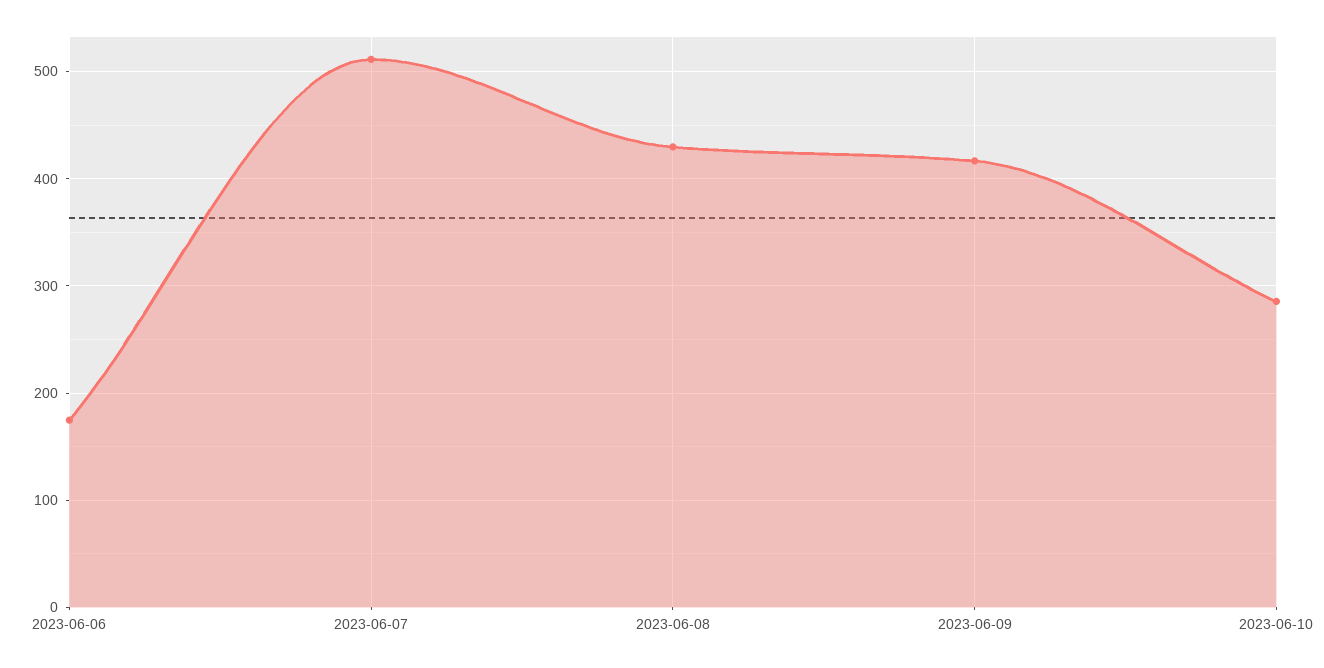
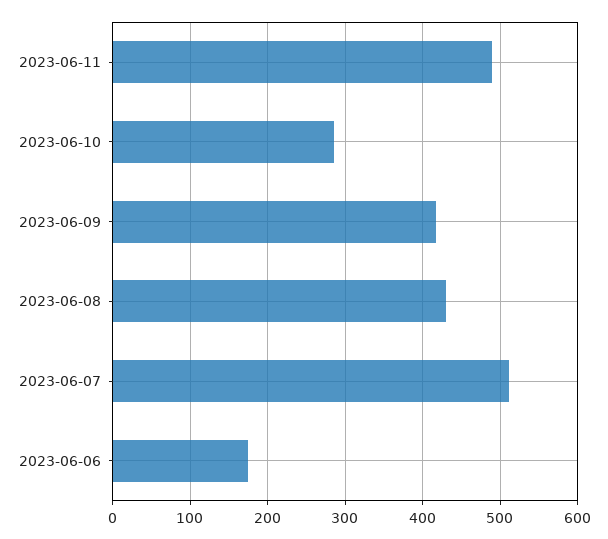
2023-06-11: none -> 490

